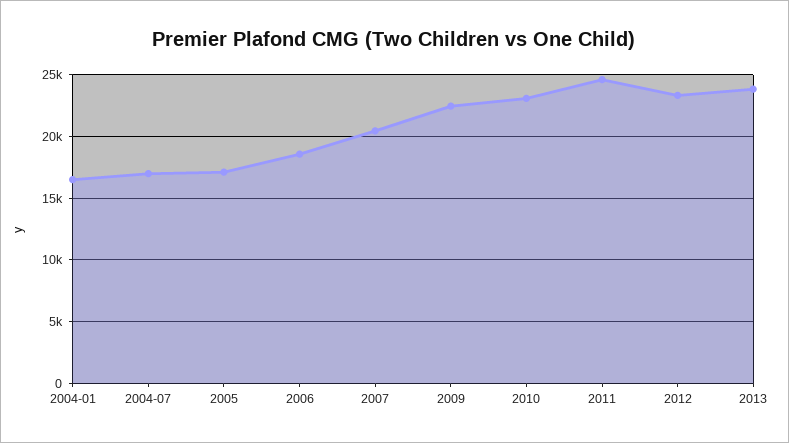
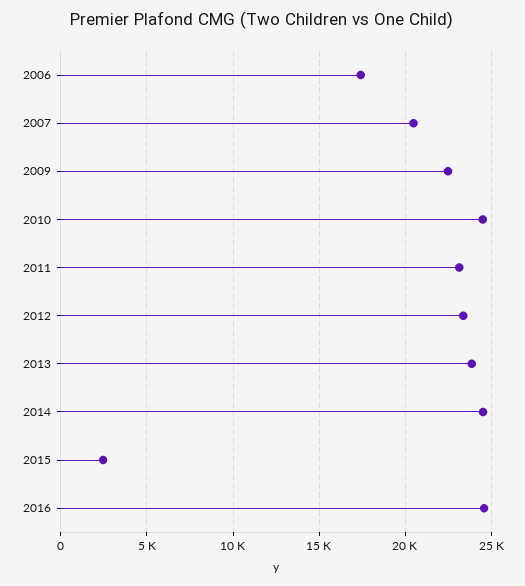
2004-01: 16500 -> none
2004-07: 17000 -> none
2005: 17000 -> none
2006: 18500 -> 17500
2010: 23000 -> 24500
2011: 24500 -> 23000
2014: none -> 24500
2015: none -> 2500
2016: none -> 24500

